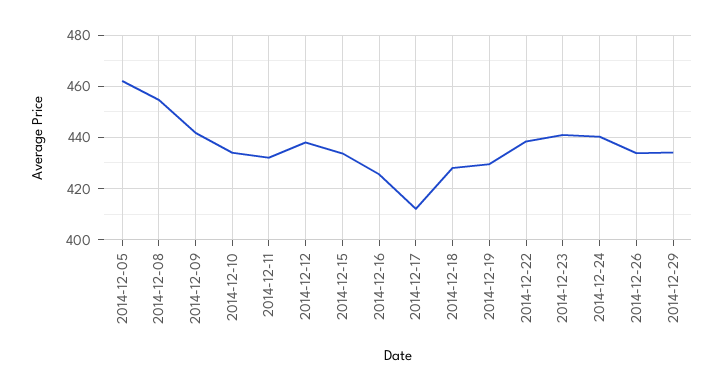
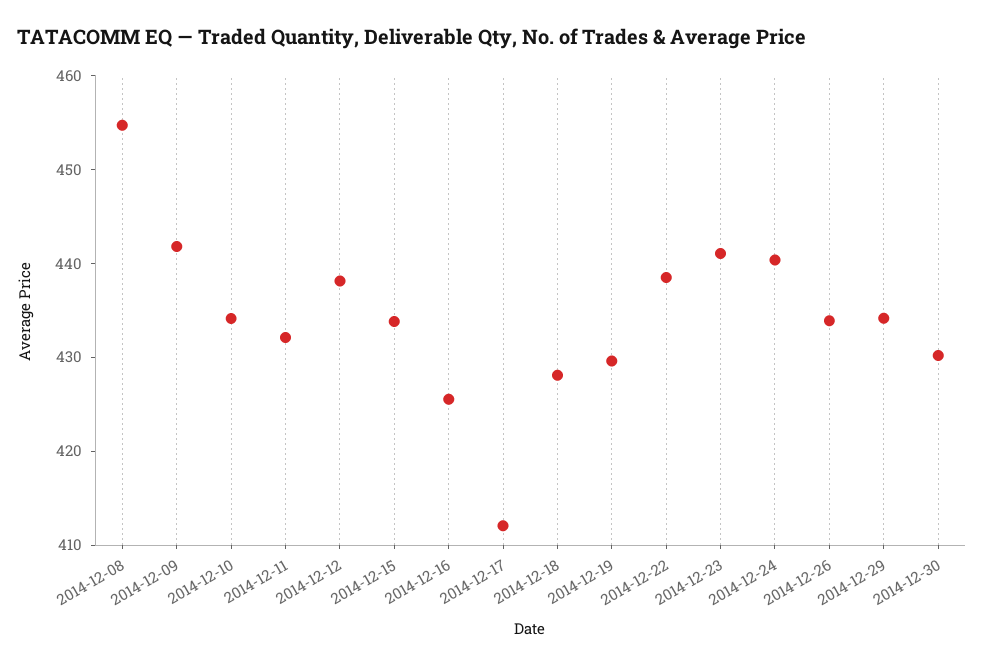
2014-12-05: 462.5 -> none
2014-12-30: none -> 430

